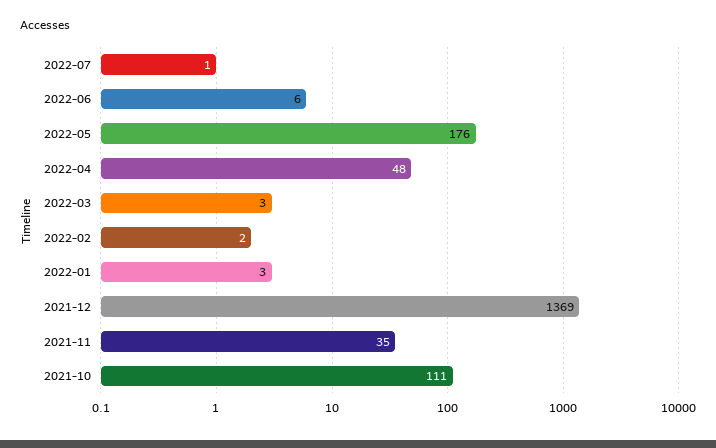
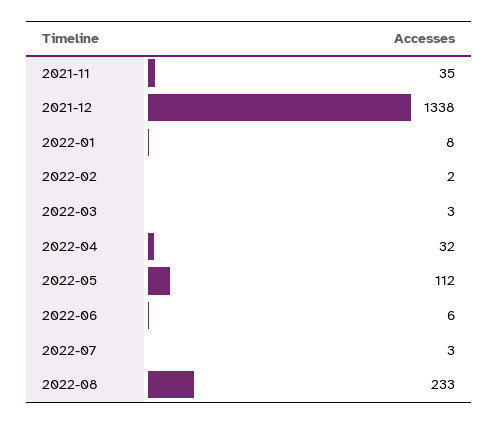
2022-07: 1 -> 3
2022-05: 176 -> 112
2022-04: 48 -> 32
2022-01: 3 -> 8
2021-12: 1369 -> 1338
2021-10: 111 -> none
2022-08: none -> 233

